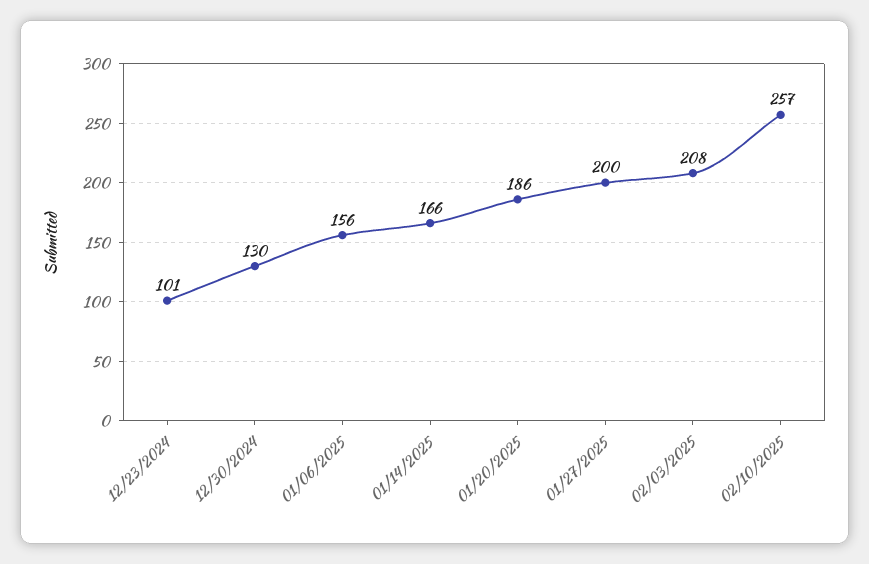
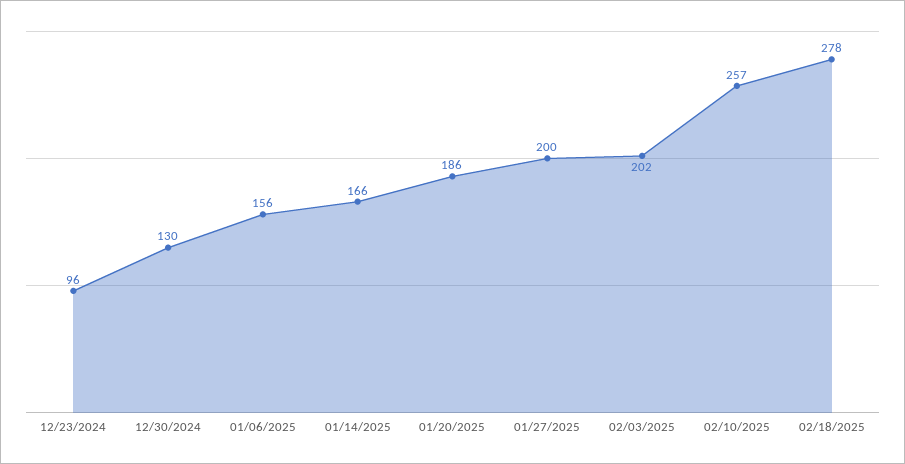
12/23/2024: 101 -> 96
02/03/2025: 208 -> 202
02/18/2025: none -> 278

